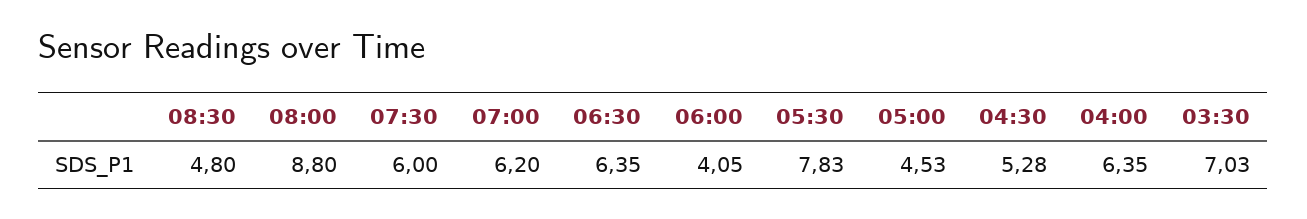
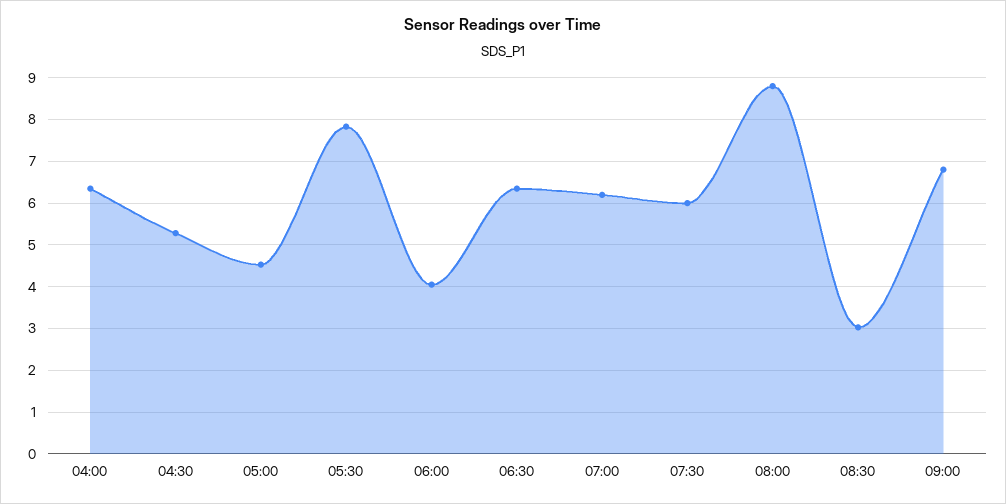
08:30: 4.8 -> 3
03:30: 7.03 -> none
09:00: none -> 6.8

